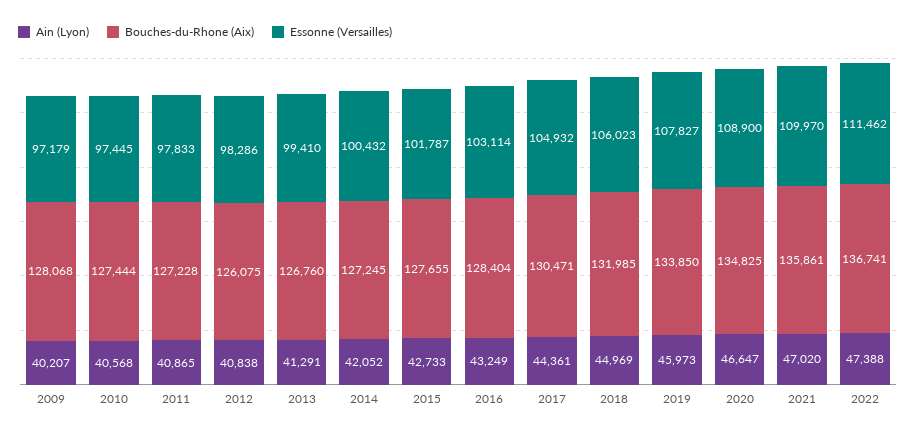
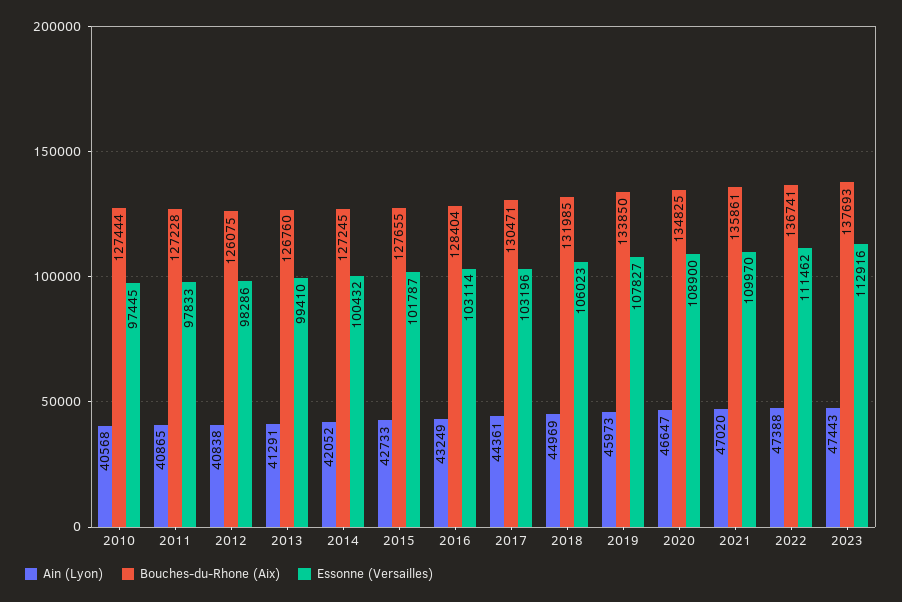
Ain (Lyon), 2009: 40207 -> none
Bouches-du-Rhone (Aix), 2009: 128068 -> none
Essonne (Versailles), 2009: 97179 -> none
Essonne (Versailles), 2017: 104932 -> 103196
Ain (Lyon), 2023: none -> 47443
Bouches-du-Rhone (Aix), 2023: none -> 137693
Essonne (Versailles), 2023: none -> 112916

